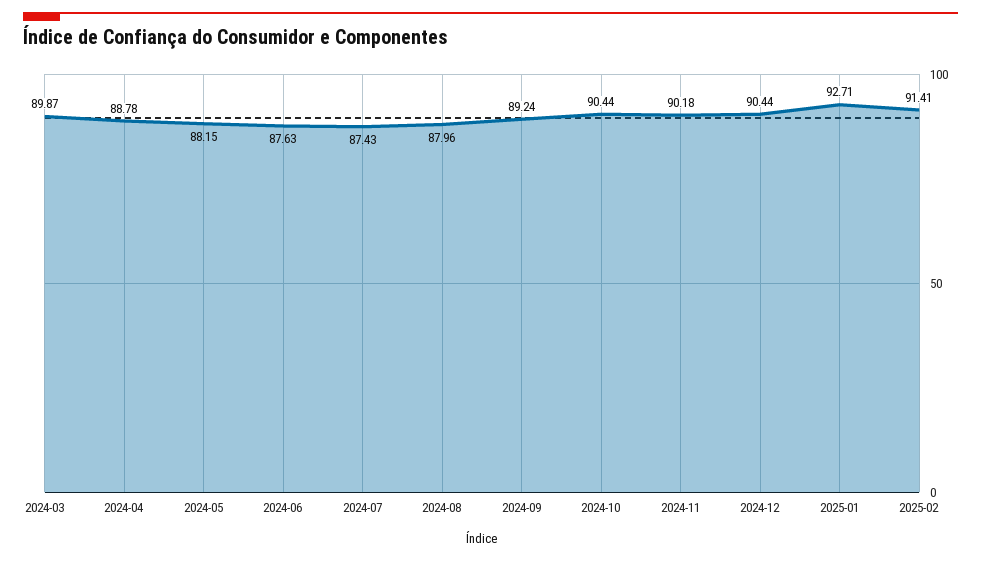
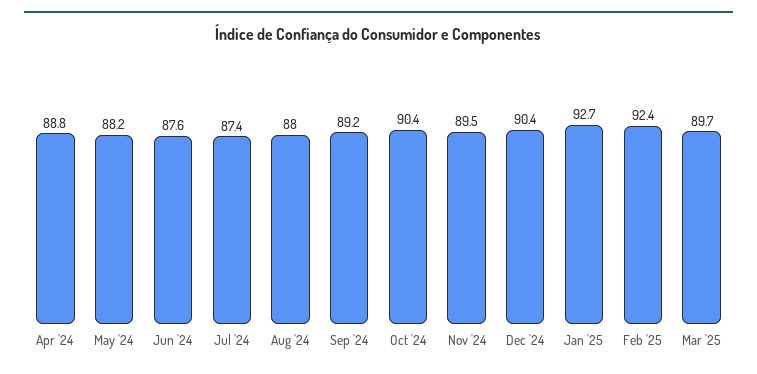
2024-03: 89.87 -> none
2024-11: 90.18 -> 89.5
2025-02: 91.41 -> 92.4
Mar '25: none -> 89.7

